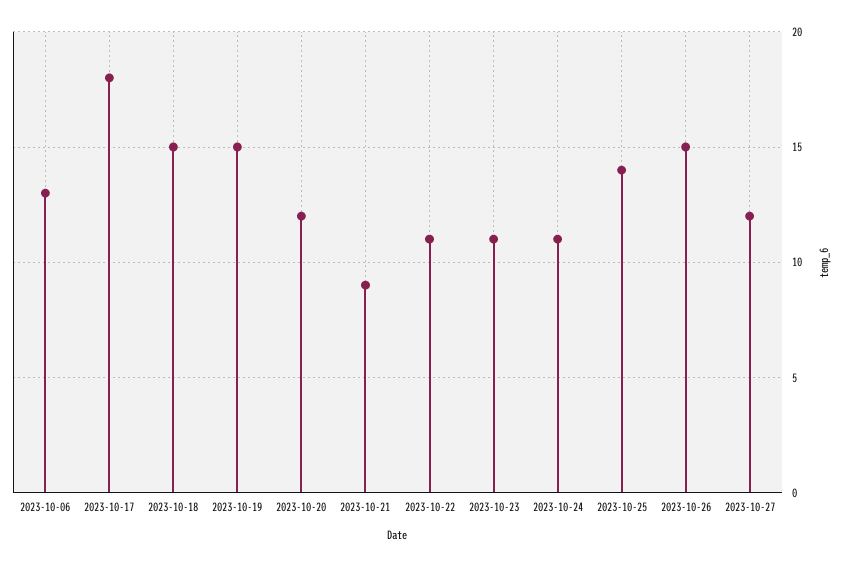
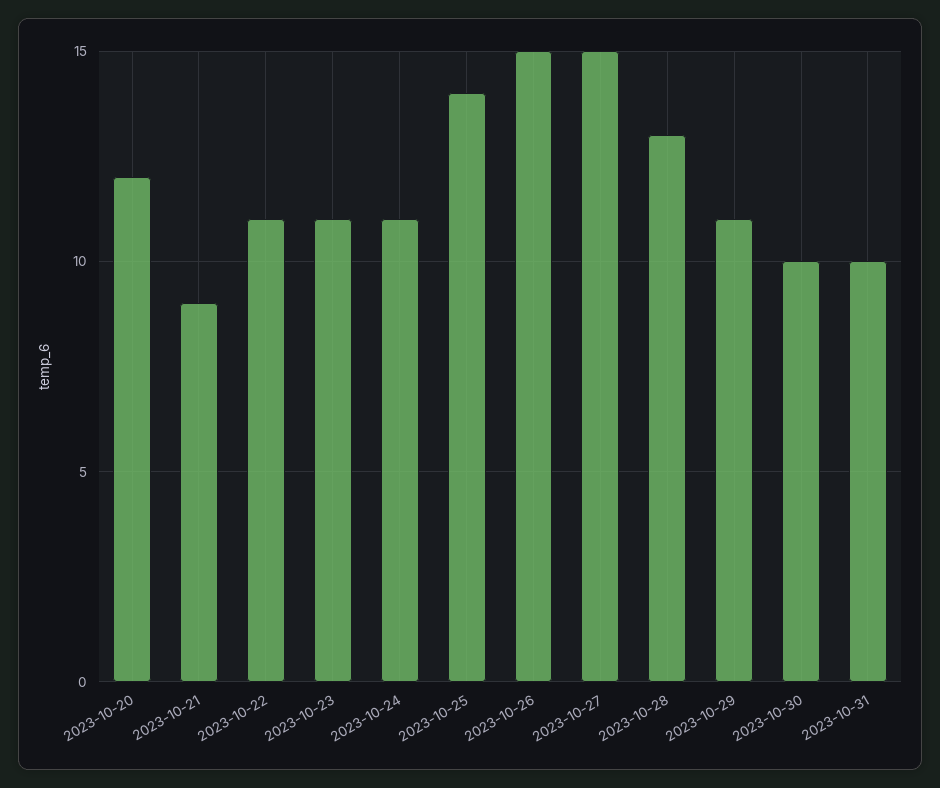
2023-10-06: 13 -> none
2023-10-17: 18 -> none
2023-10-18: 15 -> none
2023-10-19: 15 -> none
2023-10-27: 12 -> 15
2023-10-28: none -> 13
2023-10-29: none -> 11
2023-10-30: none -> 10
2023-10-31: none -> 10

